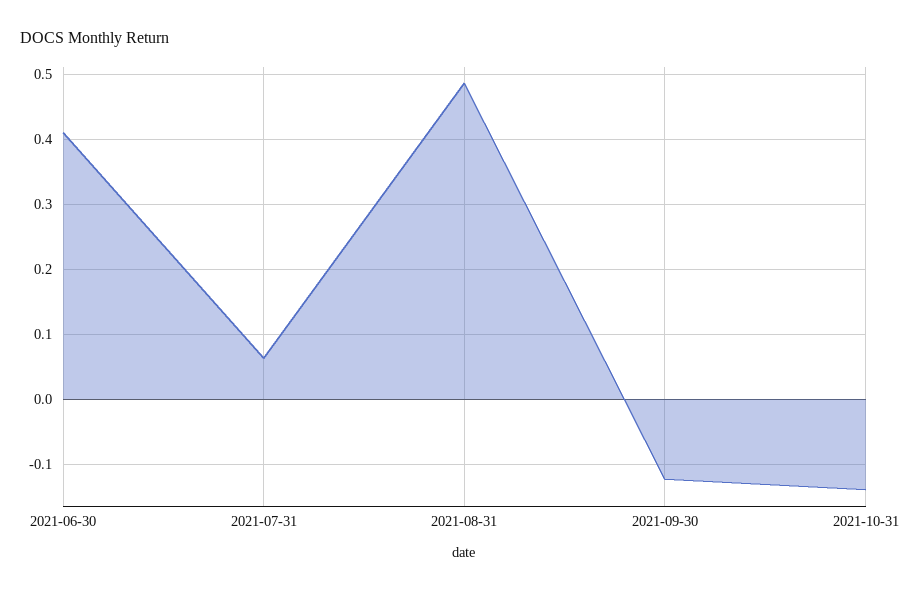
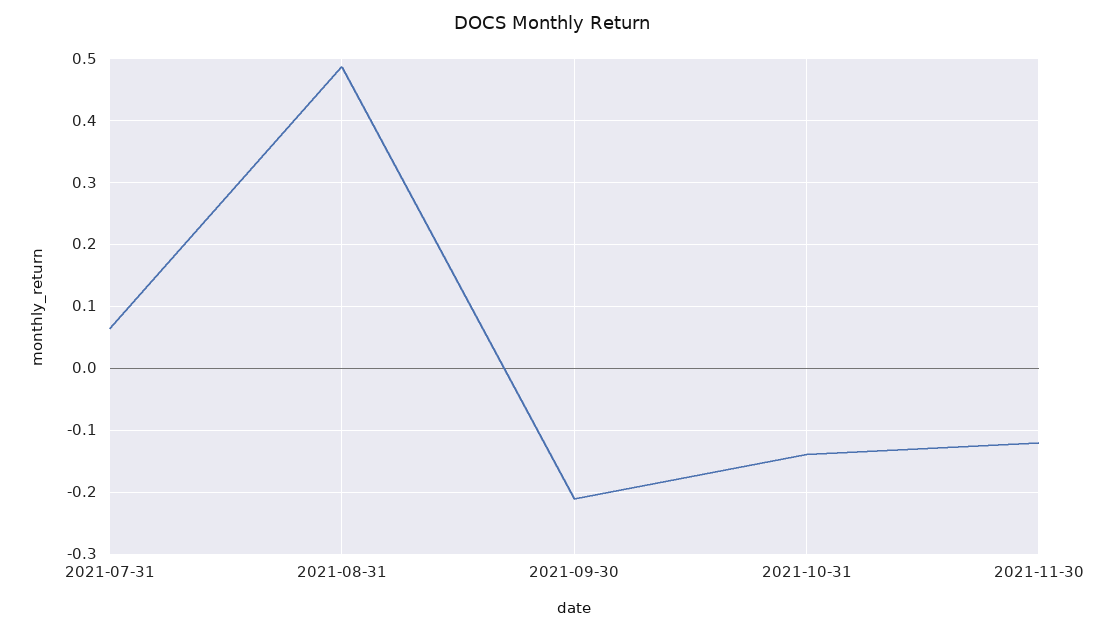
2021-06-30: 0.41 -> none
2021-09-30: -0.12 -> -0.21
2021-11-30: none -> -0.12

